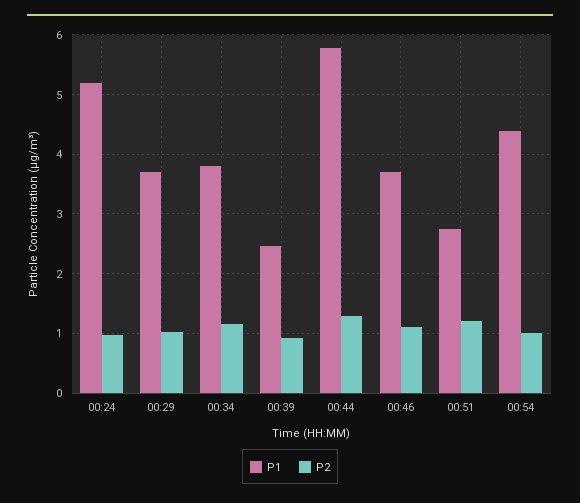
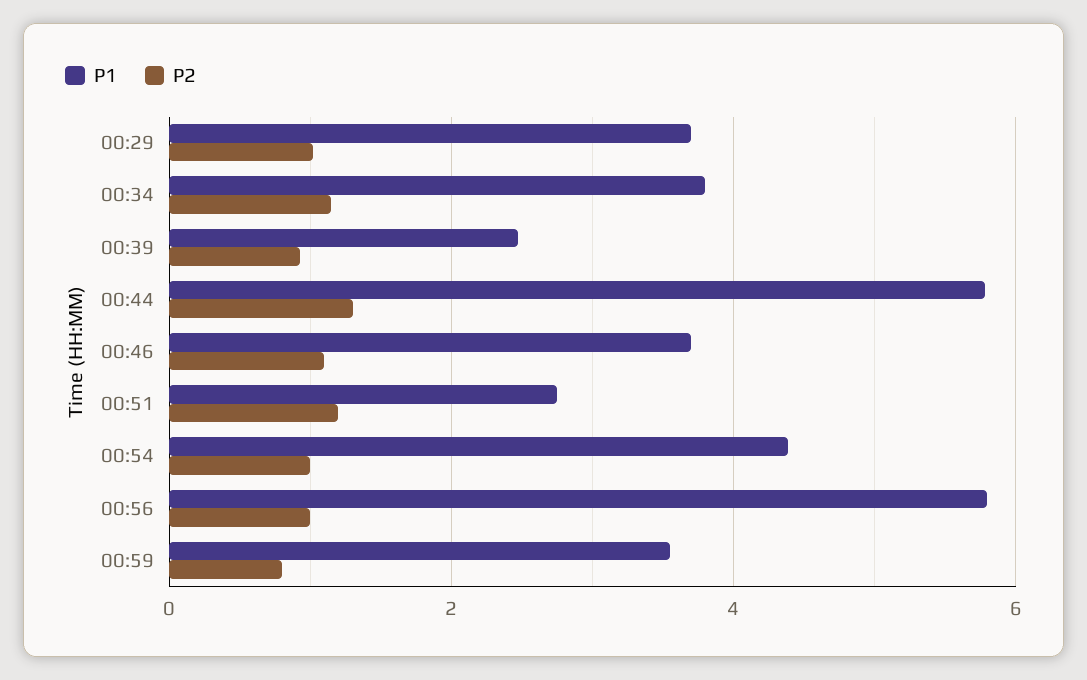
P1, 00:24: 5.2 -> none
P2, 00:24: 1 -> none
P1, 00:56: none -> 5.8
P2, 00:56: none -> 1
P1, 00:59: none -> 3.6
P2, 00:59: none -> 0.8

